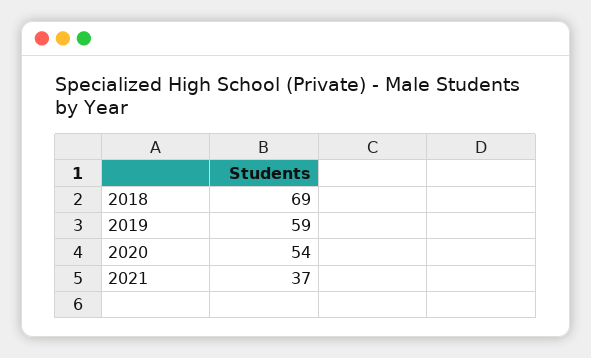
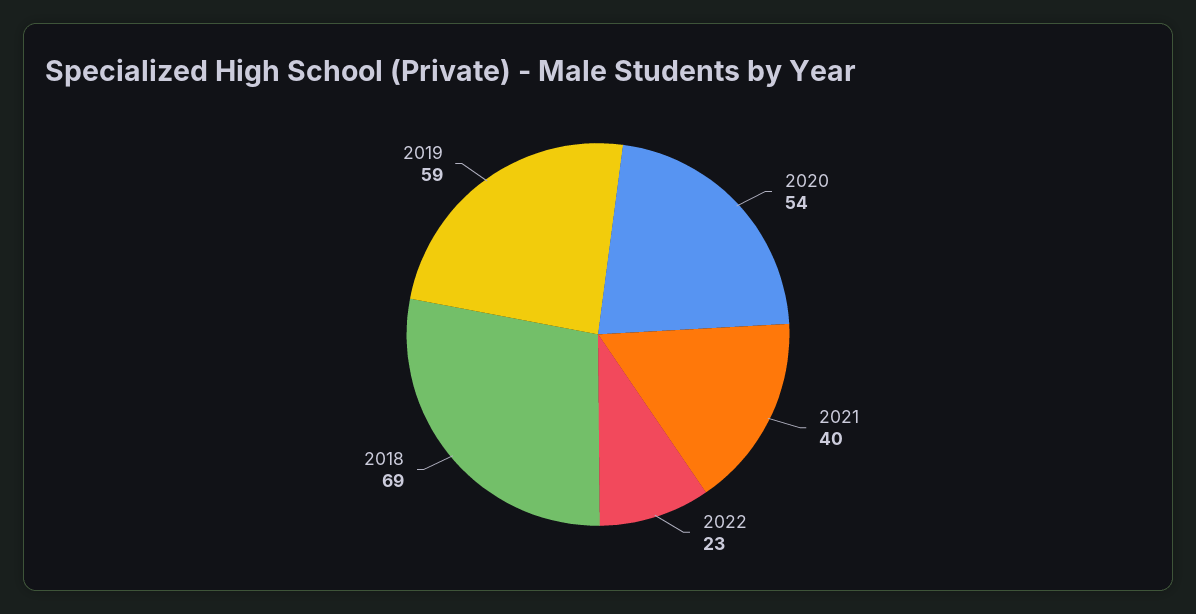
2021: 37 -> 40
2022: none -> 23

